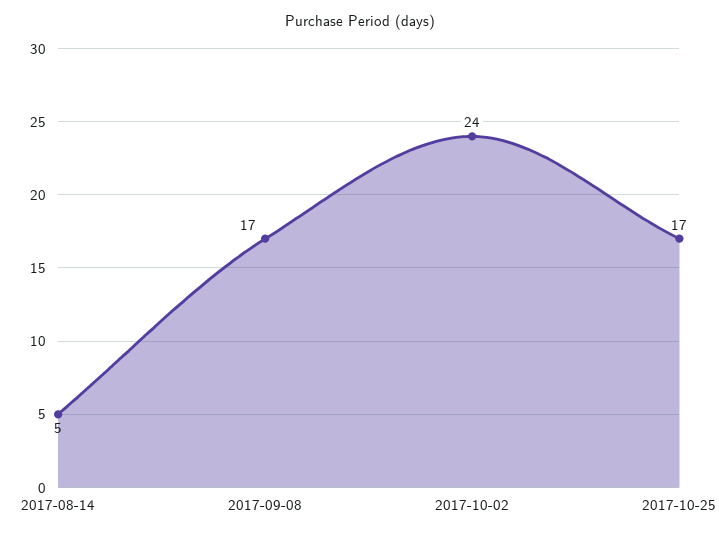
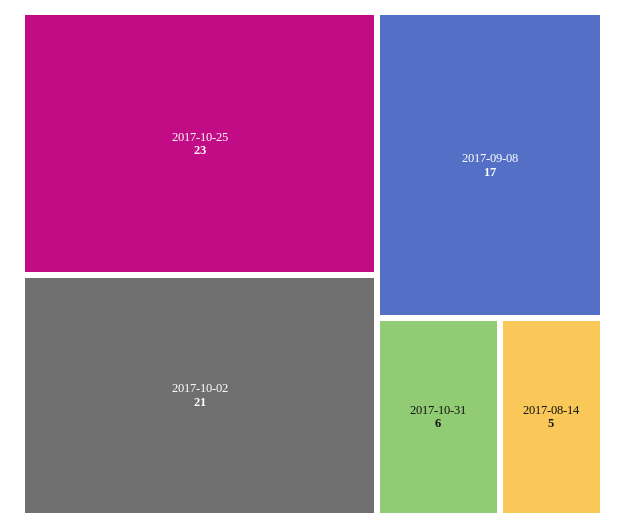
2017-10-02: 24 -> 21
2017-10-25: 17 -> 23
2017-10-31: none -> 6

